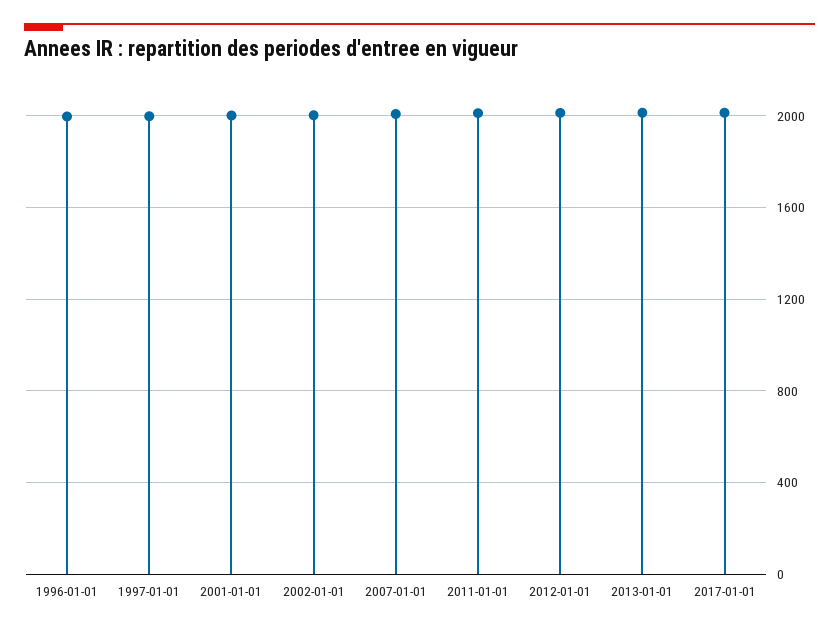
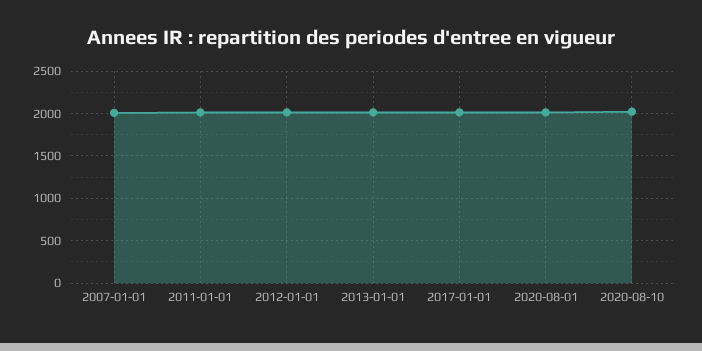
1996-01-01: 2000 -> none
1997-01-01: 2000 -> none
2001-01-01: 2000 -> none
2002-01-01: 2000 -> none
2020-08-01: none -> 2000
2020-08-10: none -> 2000

